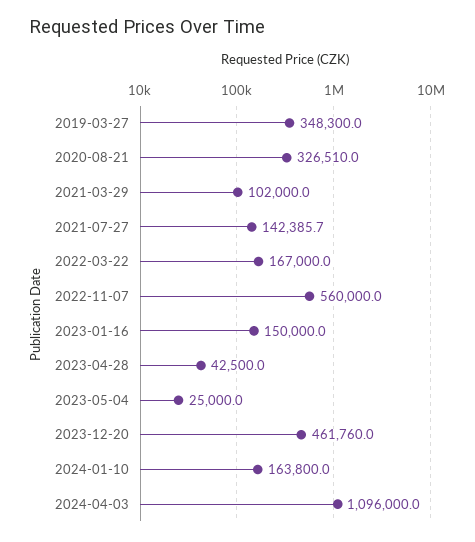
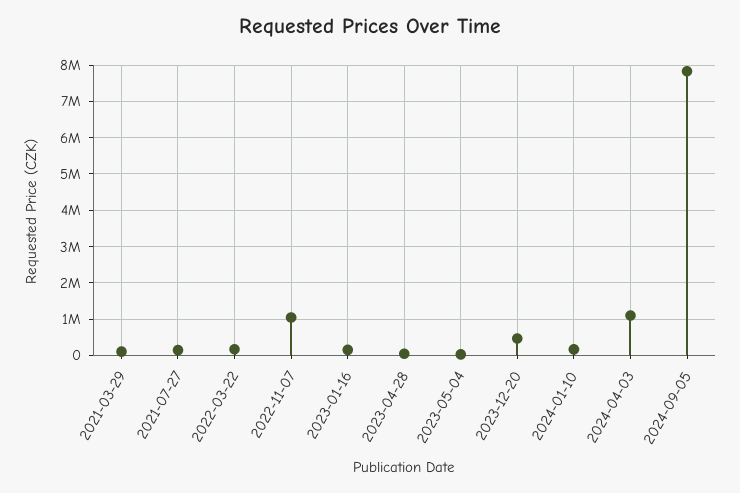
2019-03-27: 348300 -> none
2020-08-21: 326510 -> none
2022-11-07: 560000 -> 1000000
2024-09-05: none -> 7800000

